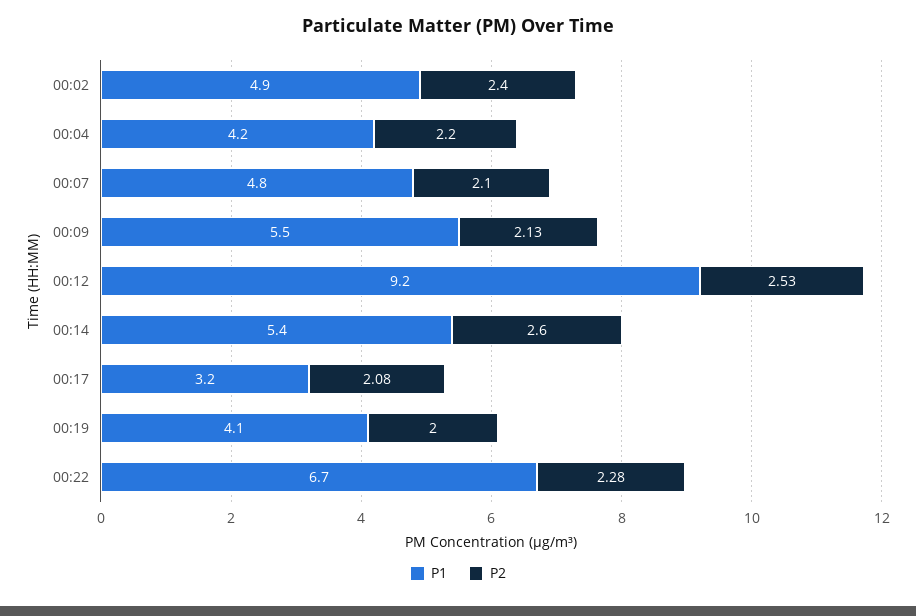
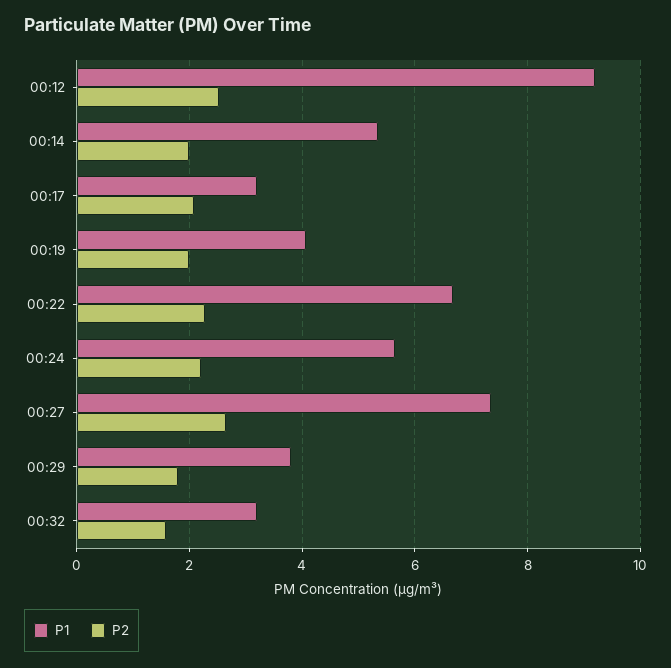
P1, 00:02: 4.9 -> none
P2, 00:02: 2.4 -> none
P1, 00:04: 4.2 -> none
P2, 00:04: 2.2 -> none
P1, 00:07: 4.8 -> none
P2, 00:07: 2.1 -> none
P1, 00:09: 5.5 -> none
P2, 00:09: 2.13 -> none
P2, 00:14: 2.6 -> 2
P1, 00:24: none -> 5.6
P2, 00:24: none -> 2.2
P1, 00:27: none -> 7.4
P2, 00:27: none -> 2.6
P1, 00:29: none -> 3.8
P2, 00:29: none -> 1.8
P1, 00:32: none -> 3.2
P2, 00:32: none -> 1.6

